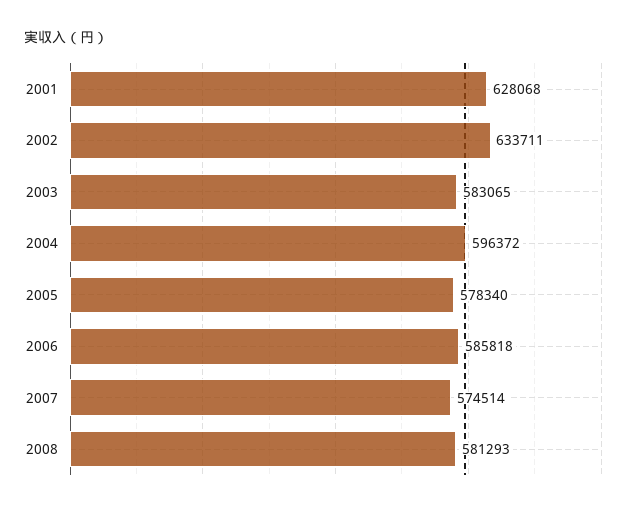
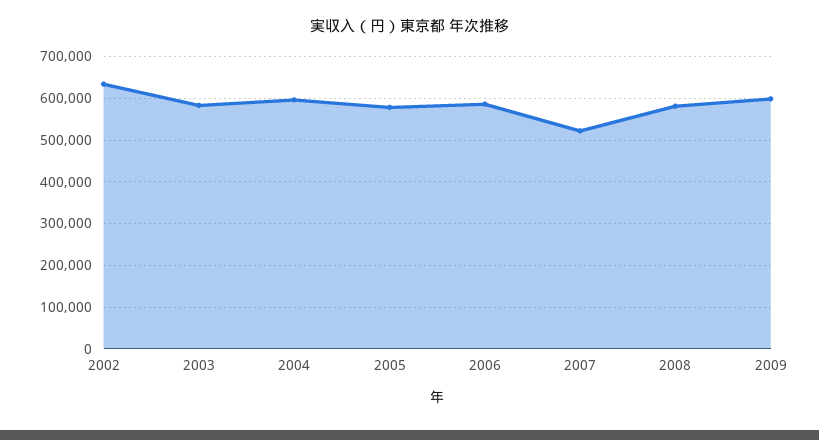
2001: 628068 -> none
2007: 574514 -> 520000
2009: none -> 600000

